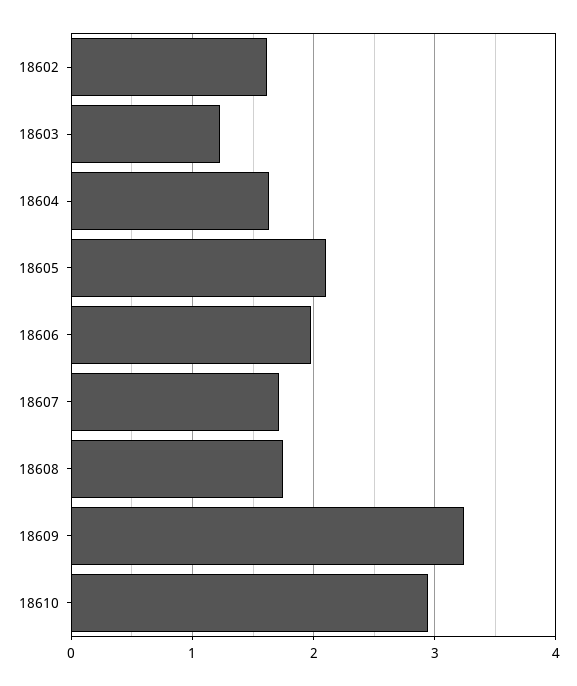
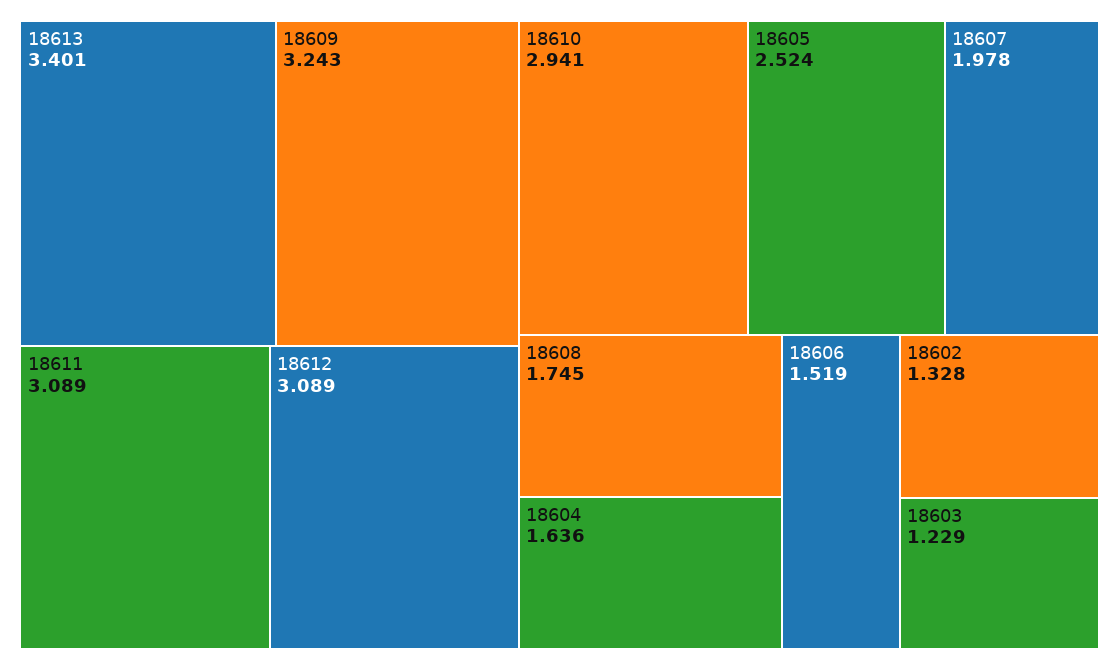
18602: 1.6 -> 1.328
18605: 2.1 -> 2.524
18606: 2 -> 1.519
18607: 1.7 -> 1.978
18613: none -> 3.401
18611: none -> 3.089
18612: none -> 3.089

